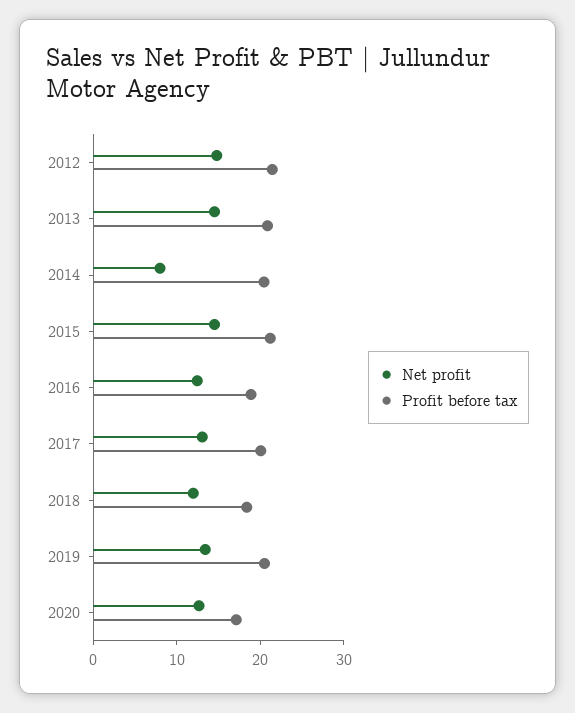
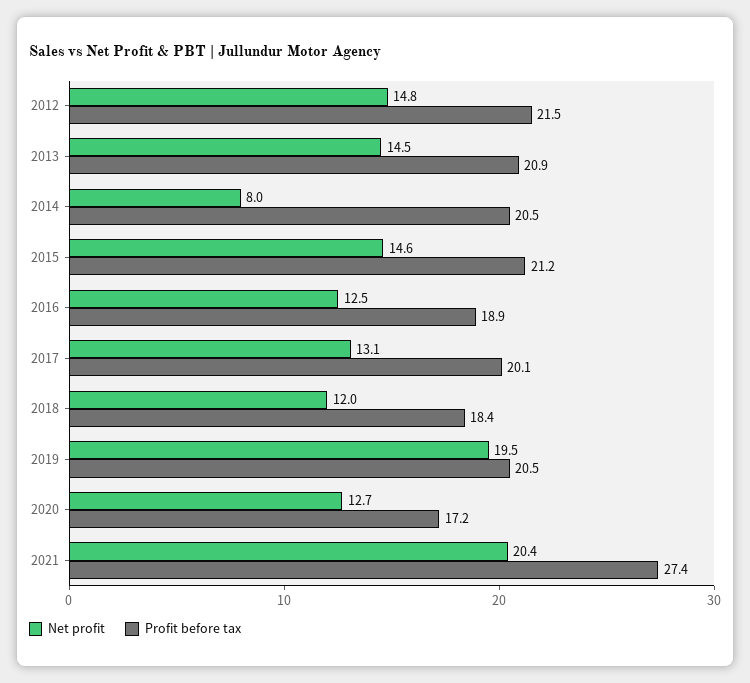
Net profit, 2019: 14 -> 19.5
Net profit, 2021: none -> 20.4
Profit before tax, 2021: none -> 27.4

